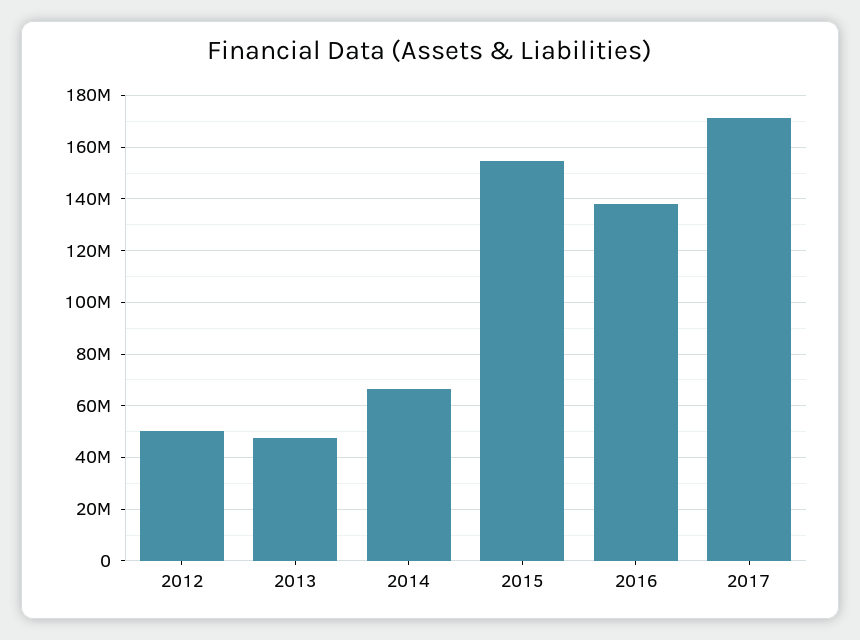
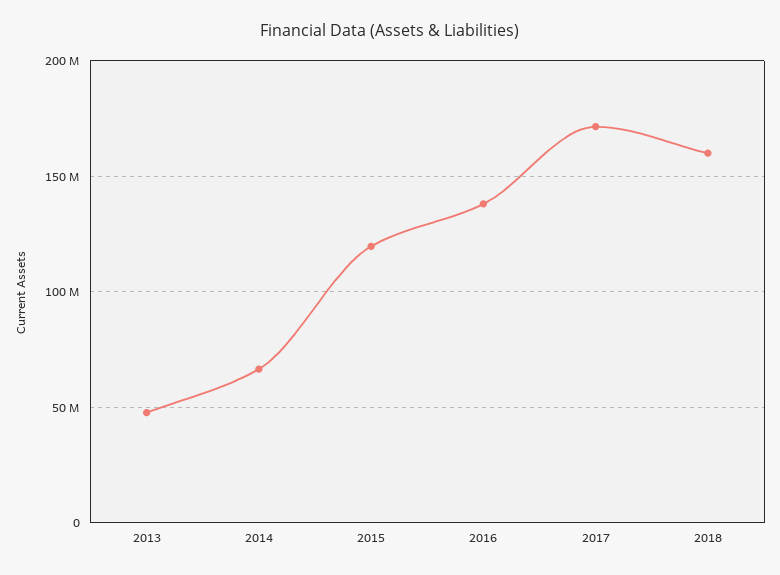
2012: 50000000 -> none
2015: 155000000 -> 120000000
2018: none -> 160000000

